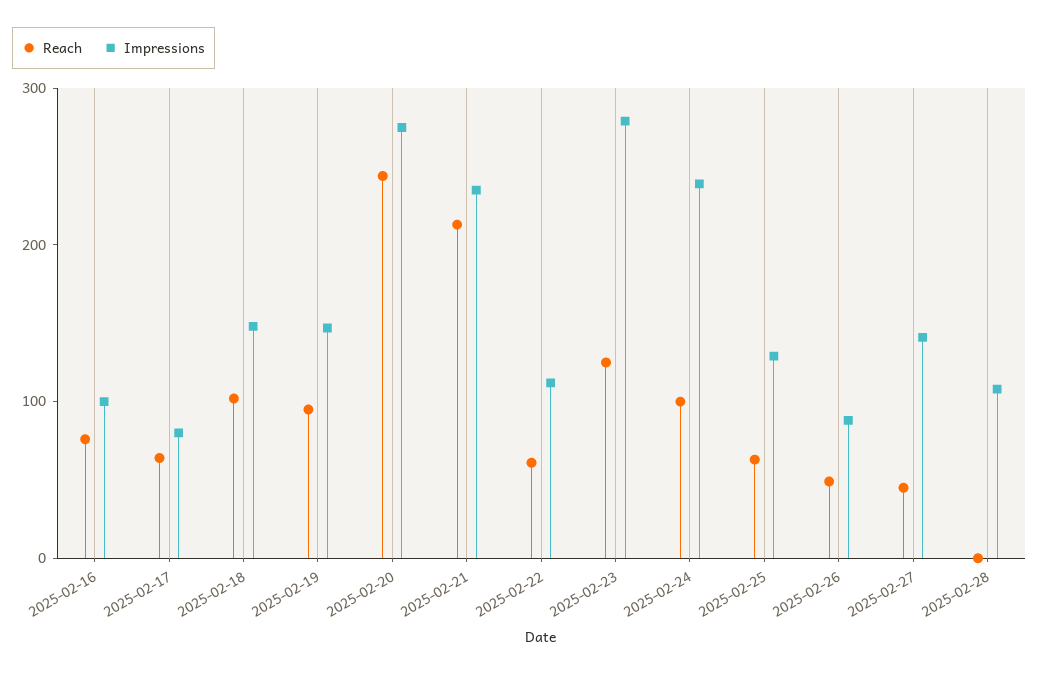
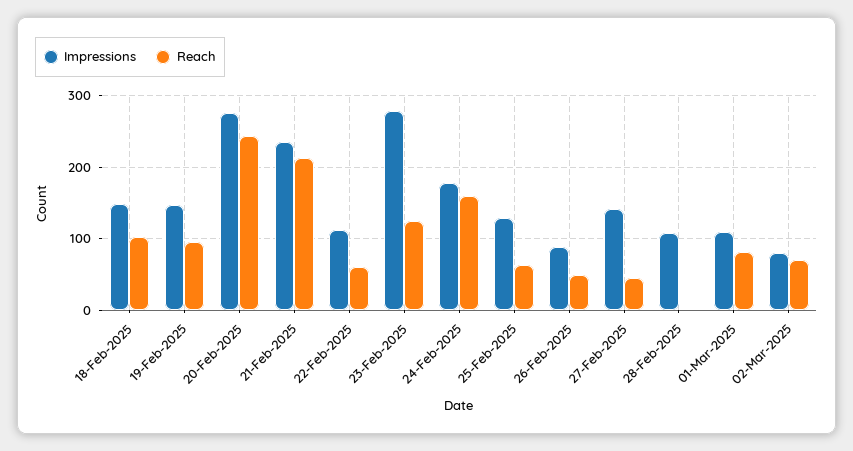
Reach, 2025-02-16: 80 -> none
Impressions, 2025-02-16: 100 -> none
Reach, 2025-02-17: 60 -> none
Impressions, 2025-02-17: 80 -> none
Reach, 2025-02-24: 100 -> 160
Impressions, 2025-02-24: 240 -> 180
Impressions, 01-Mar-2025: none -> 110
Reach, 01-Mar-2025: none -> 80
Impressions, 02-Mar-2025: none -> 80
Reach, 02-Mar-2025: none -> 70

